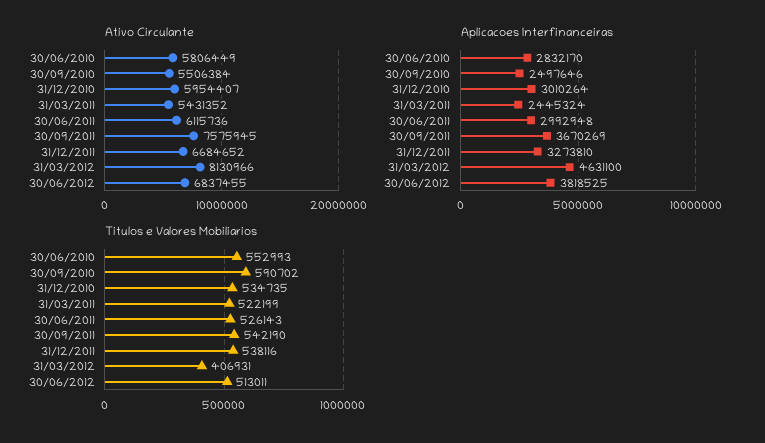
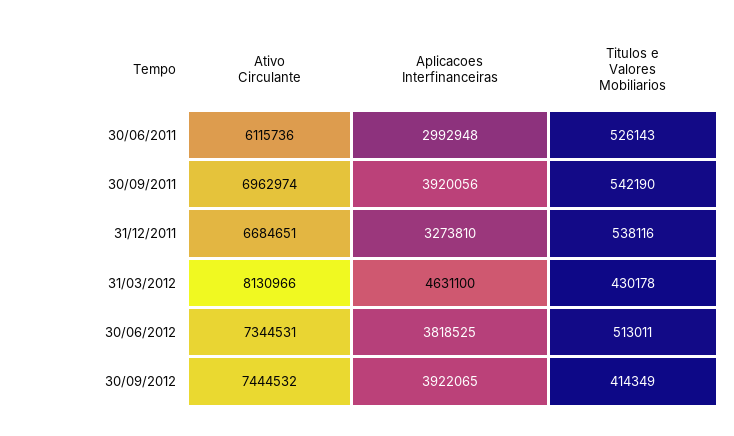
Ativo Circulante, 30/06/2010: 5806449 -> none
Ativo Circulante, 30/09/2010: 5506384 -> none
Ativo Circulante, 31/12/2010: 5954407 -> none
Ativo Circulante, 31/03/2011: 5431352 -> none
Ativo Circulante, 30/09/2011: 7575945 -> 6962974
Ativo Circulante, 31/12/2011: 6684652 -> 6684651
Ativo Circulante, 30/06/2012: 6837455 -> 7344531
Aplicacoes Interfinanceiras, 30/06/2010: 2832170 -> none
Aplicacoes Interfinanceiras, 30/09/2010: 2497646 -> none
Aplicacoes Interfinanceiras, 31/12/2010: 3010264 -> none
Aplicacoes Interfinanceiras, 31/03/2011: 2445324 -> none
Aplicacoes Interfinanceiras, 30/09/2011: 3670269 -> 3920056
Titulos e Valores Mobiliarios, 30/06/2010: 552993 -> none
Titulos e Valores Mobiliarios, 30/09/2010: 590702 -> none
Titulos e Valores Mobiliarios, 31/12/2010: 534735 -> none
Titulos e Valores Mobiliarios, 31/03/2011: 522199 -> none
Titulos e Valores Mobiliarios, 31/03/2012: 406931 -> 430178
Ativo Circulante, 30/09/2012: none -> 7444532
Aplicacoes Interfinanceiras, 30/09/2012: none -> 3922065
Titulos e Valores Mobiliarios, 30/09/2012: none -> 414349

